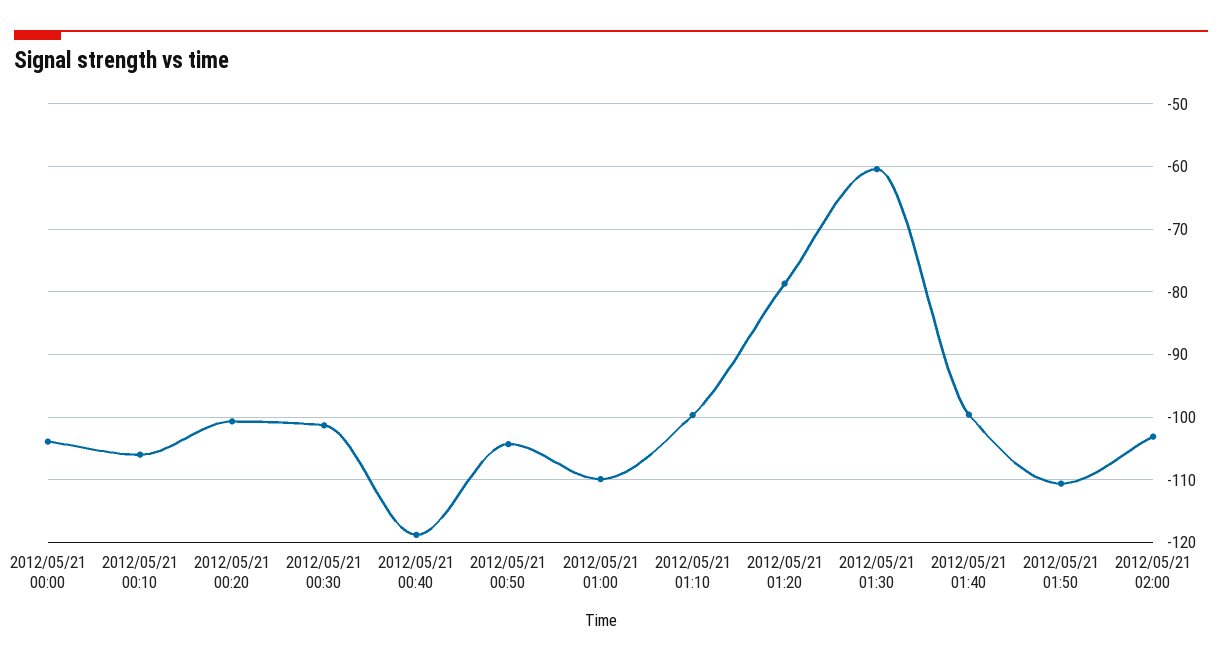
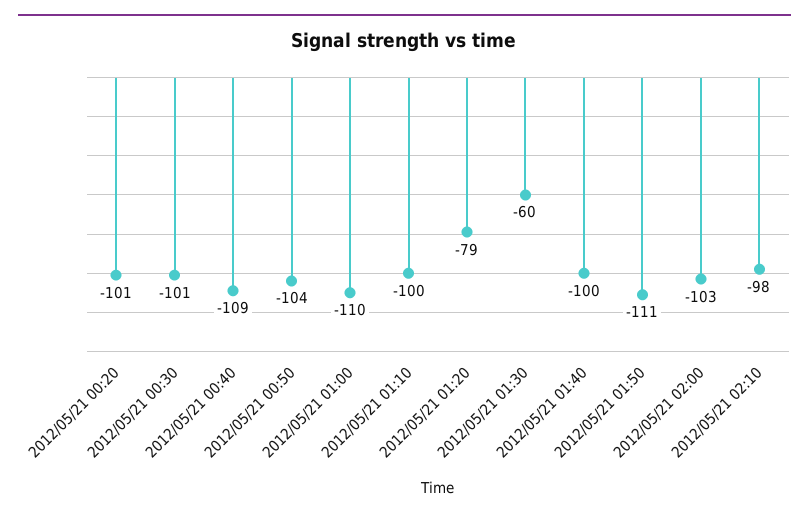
2012/05/21 00:00: -104 -> none
2012/05/21 00:10: -106 -> none
2012/05/21 00:40: -119 -> -109
2012/05/21 02:10: none -> -98

